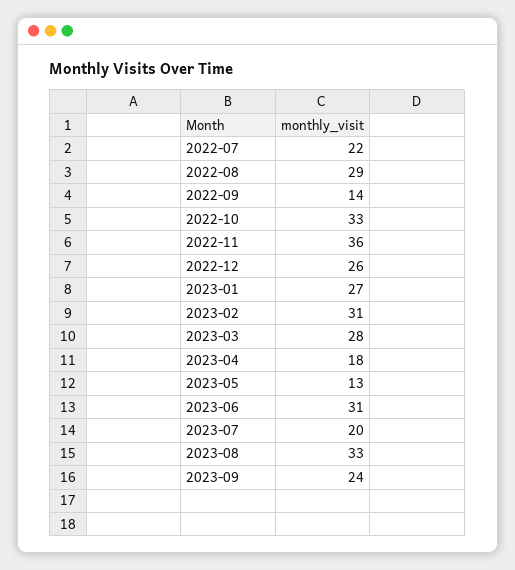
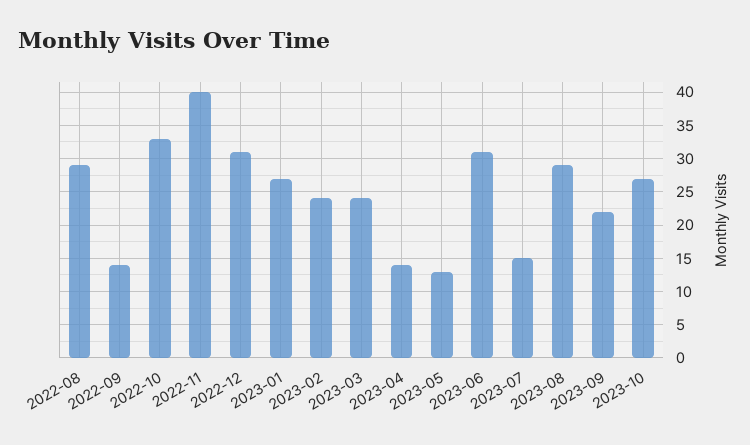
2022-07: 22 -> none
2022-11: 36 -> 40
2022-12: 26 -> 31
2023-02: 31 -> 24
2023-03: 28 -> 24
2023-04: 18 -> 14
2023-07: 20 -> 15
2023-08: 33 -> 29
2023-09: 24 -> 22
2023-10: none -> 27

